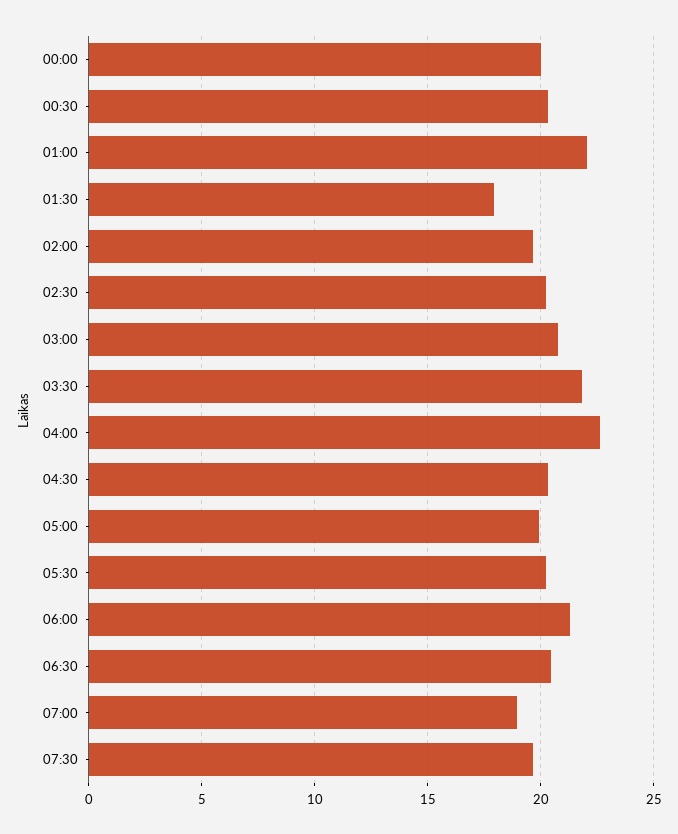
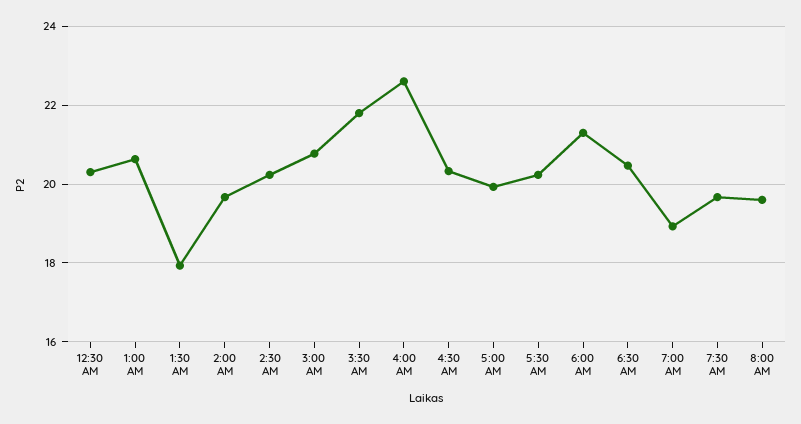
00:00: 20 -> none
01:00: 22 -> 20.6
8:00 AM: none -> 19.6

